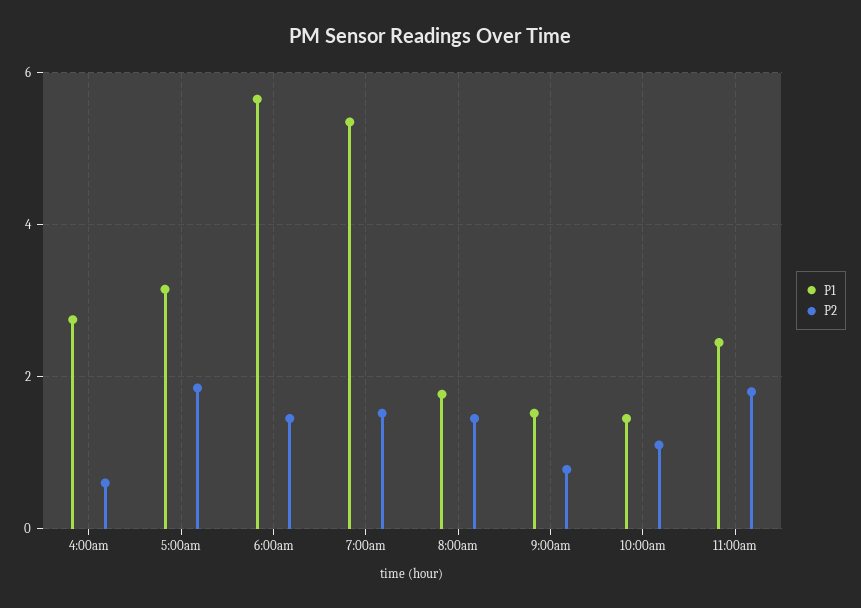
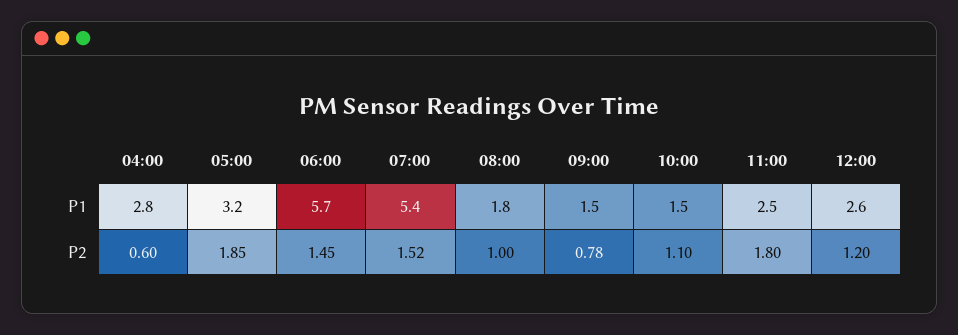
P2, 8:00am: 1.4 -> 1
P1, 12:00: none -> 2.6
P2, 12:00: none -> 1.2

